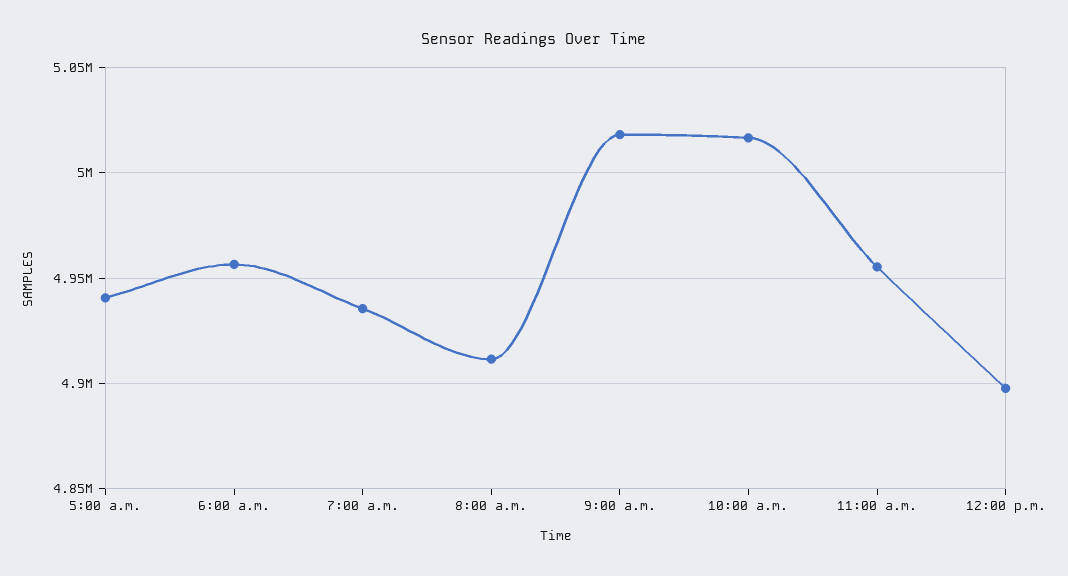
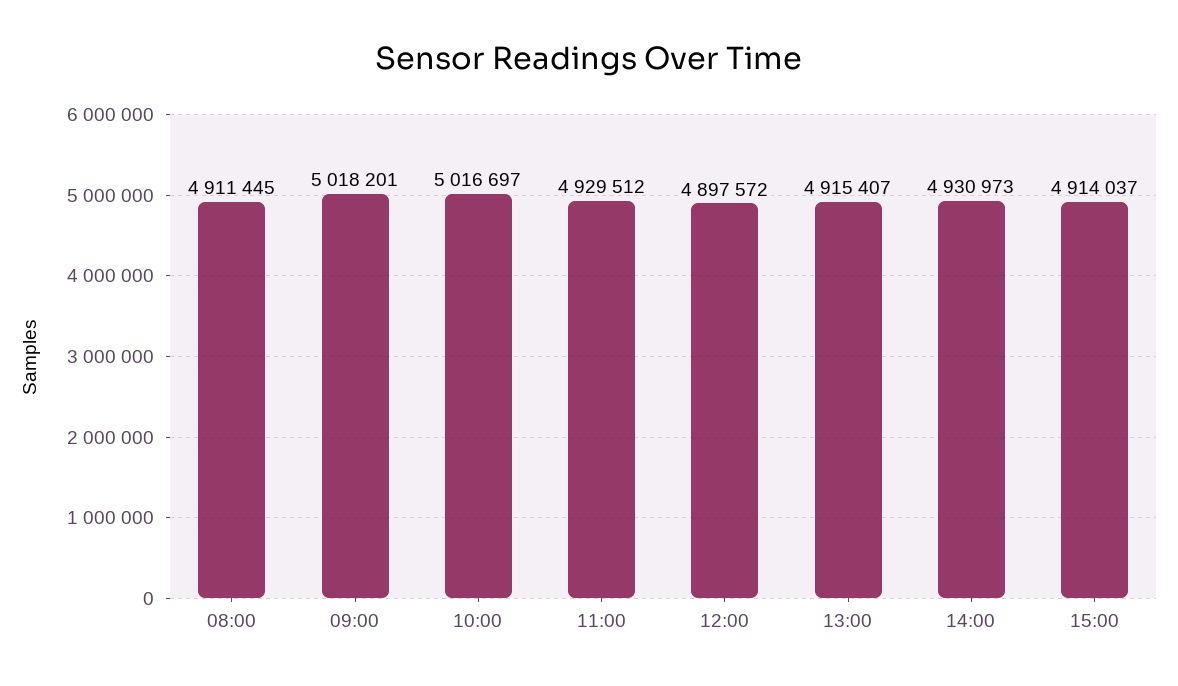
5:00 a.m.: 4940000 -> none
6:00 a.m.: 4955000 -> none
7:00 a.m.: 4935000 -> none
11:00 a.m.: 4955000 -> 4929512
13:00: none -> 4915407
14:00: none -> 4930973
15:00: none -> 4914037

